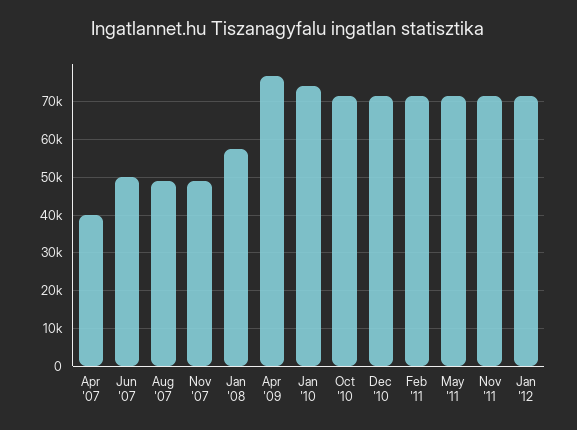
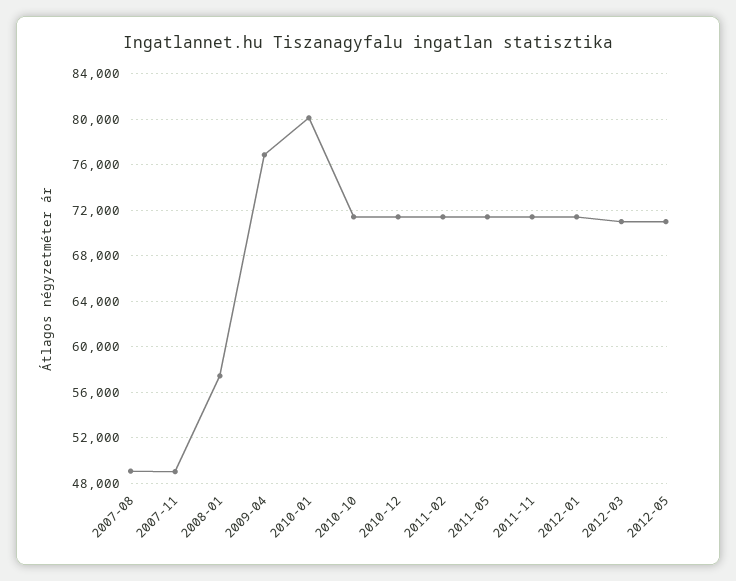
Apr '07: 40000 -> none
Jun '07: 50000 -> none
Jan '10: 74000 -> 80000
2012-03: none -> 71000
2012-05: none -> 71000

